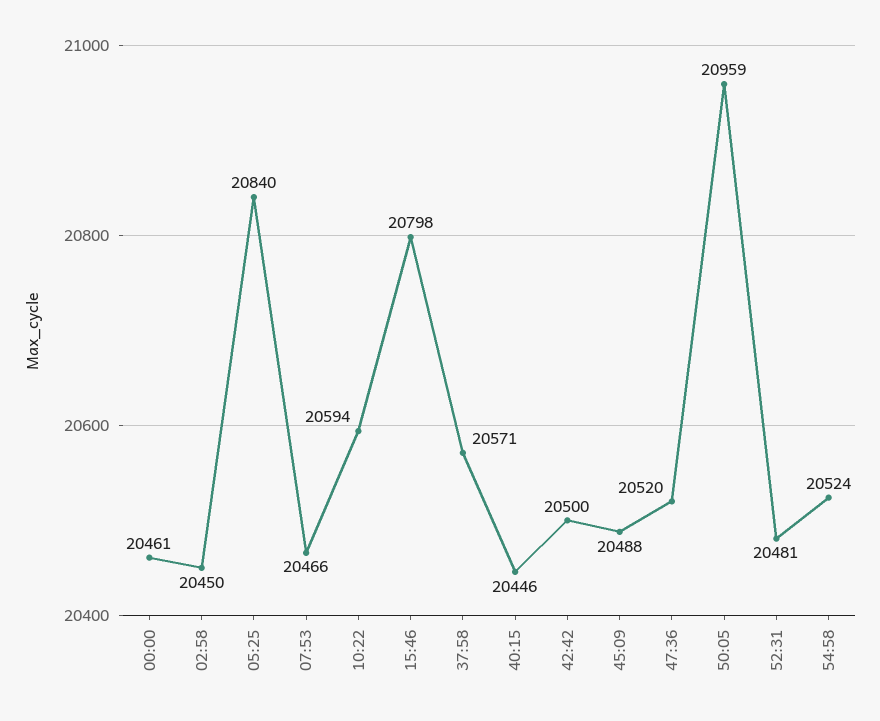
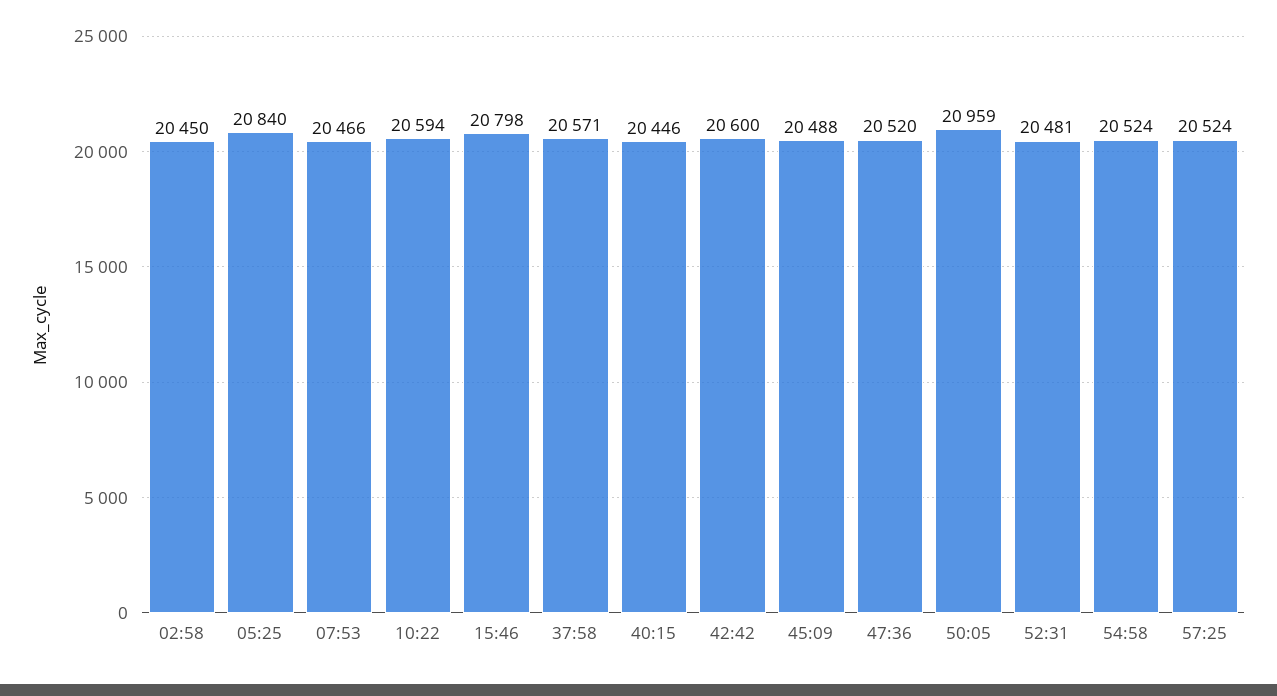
00:00: 20461 -> none
42:42: 20500 -> 20600
57:25: none -> 20524

